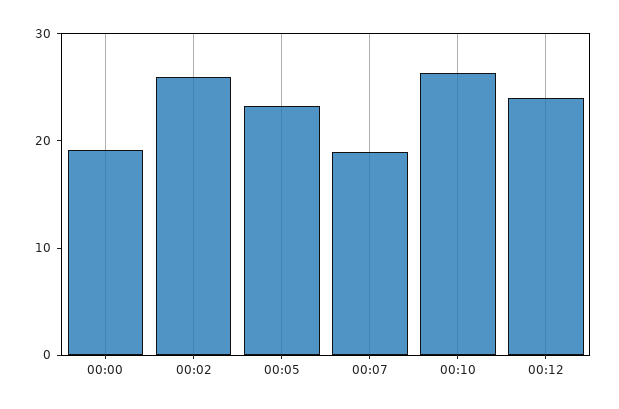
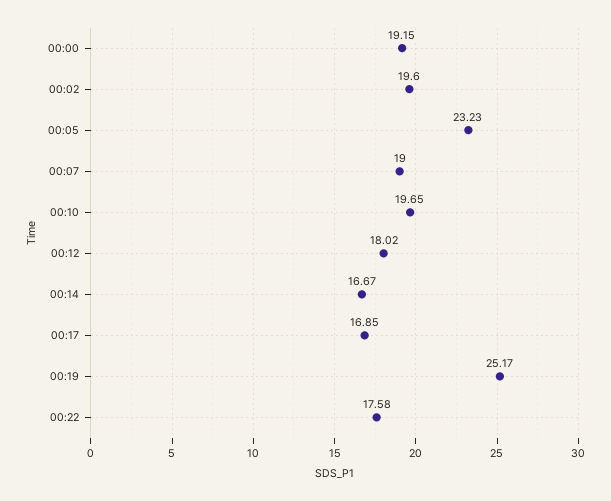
00:02: 26 -> 19.6
00:10: 26 -> 19.65
00:12: 24 -> 18.02
00:14: none -> 16.67
00:17: none -> 16.85
00:19: none -> 25.17
00:22: none -> 17.58

